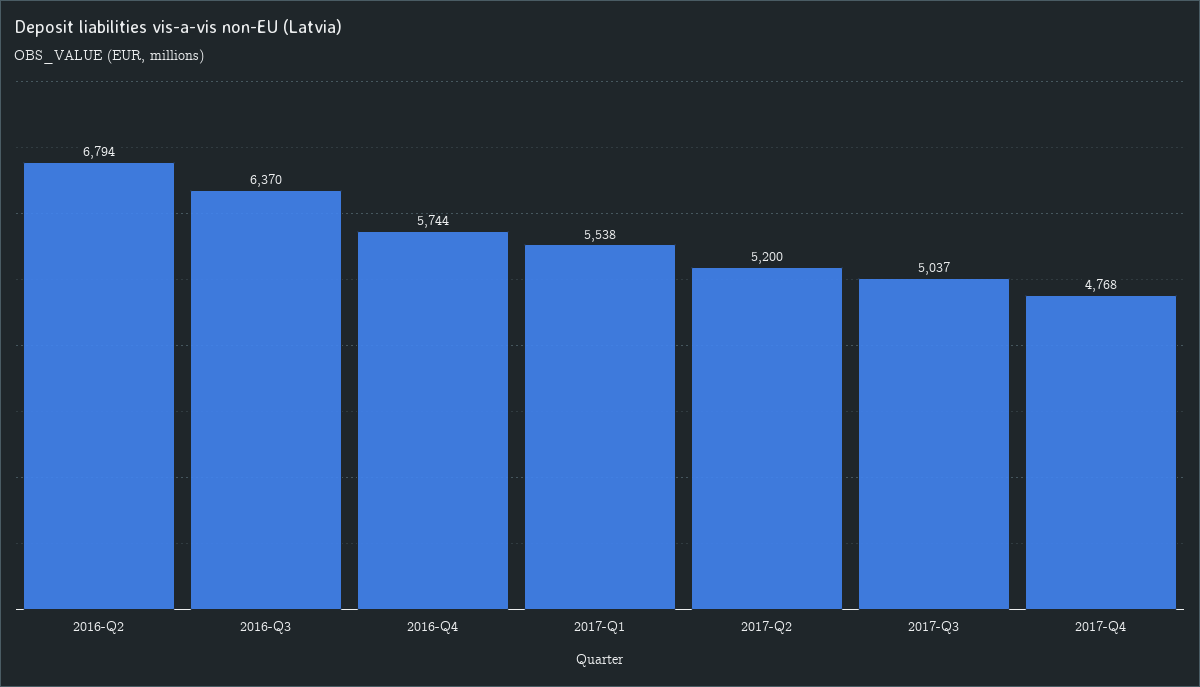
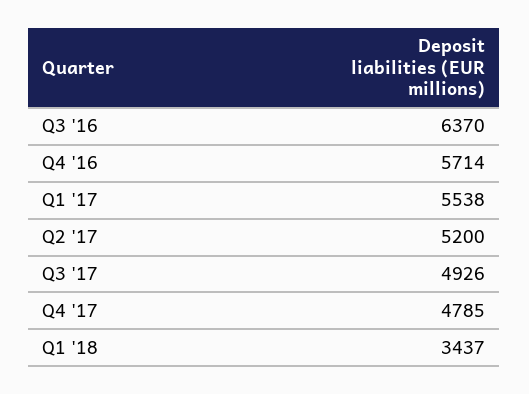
2016-Q2: 6794 -> none
2016-Q4: 5744 -> 5714
2017-Q3: 5037 -> 4926
2017-Q4: 4768 -> 4785
Q1 '18: none -> 3437

